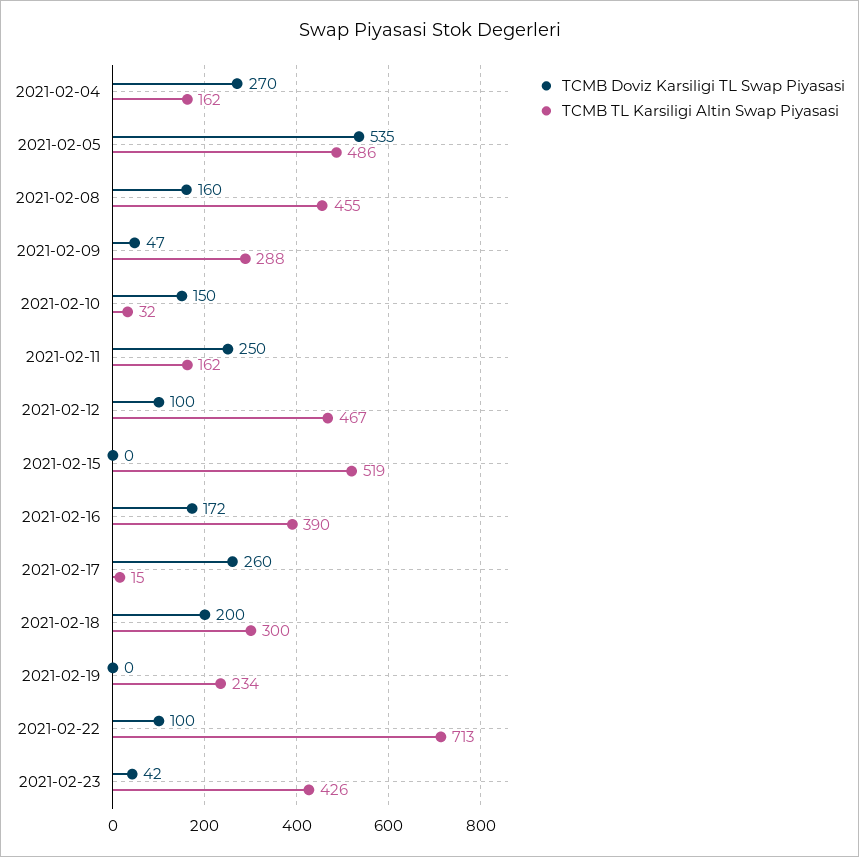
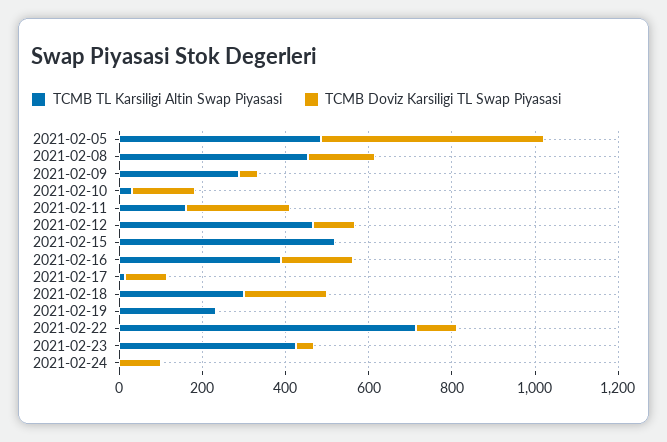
TCMB Doviz Karsiligi TL Swap Piyasasi, 2021-02-04: 270 -> none
TCMB TL Karsiligi Altin Swap Piyasasi, 2021-02-04: 162 -> none
TCMB Doviz Karsiligi TL Swap Piyasasi, 2021-02-17: 260 -> 100
TCMB TL Karsiligi Altin Swap Piyasasi, 2021-02-24: none -> 0
TCMB Doviz Karsiligi TL Swap Piyasasi, 2021-02-24: none -> 100

